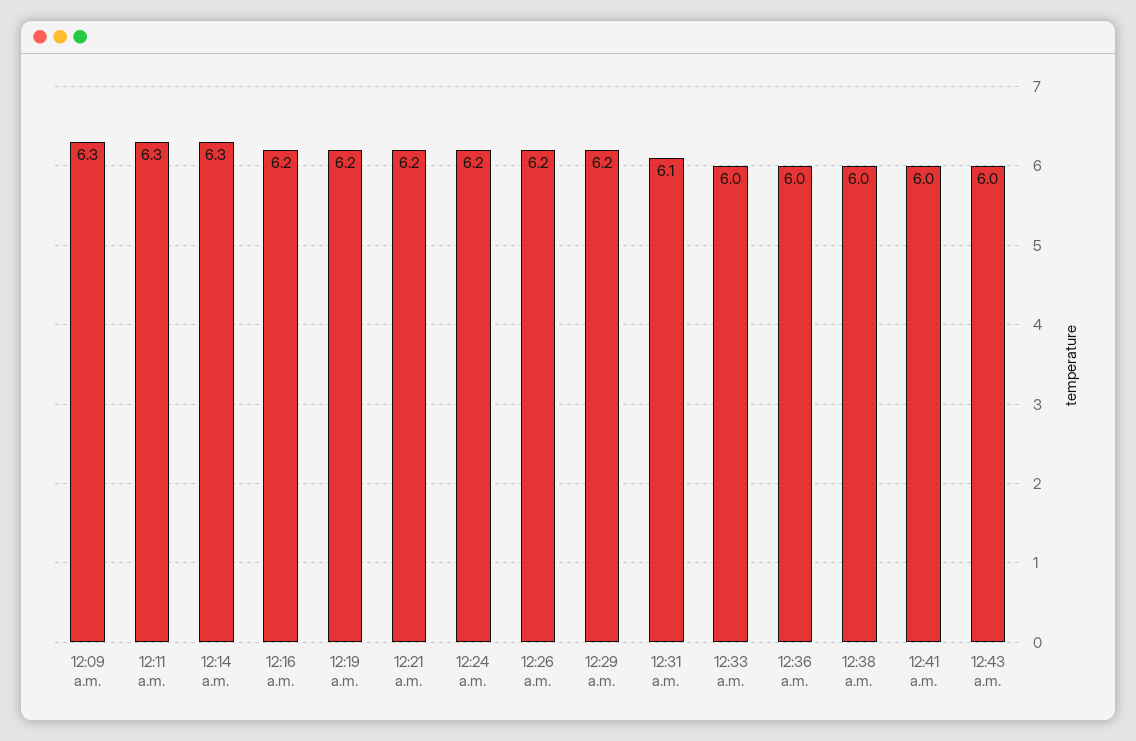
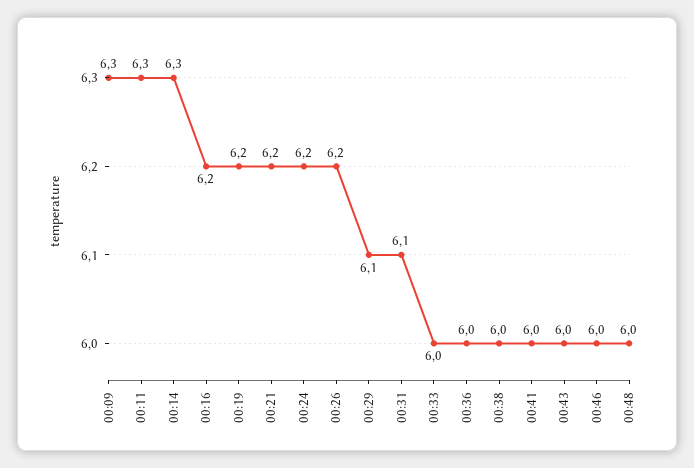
12:29 a.m.: 6.2 -> 6.1
00:46: none -> 6
00:48: none -> 6

